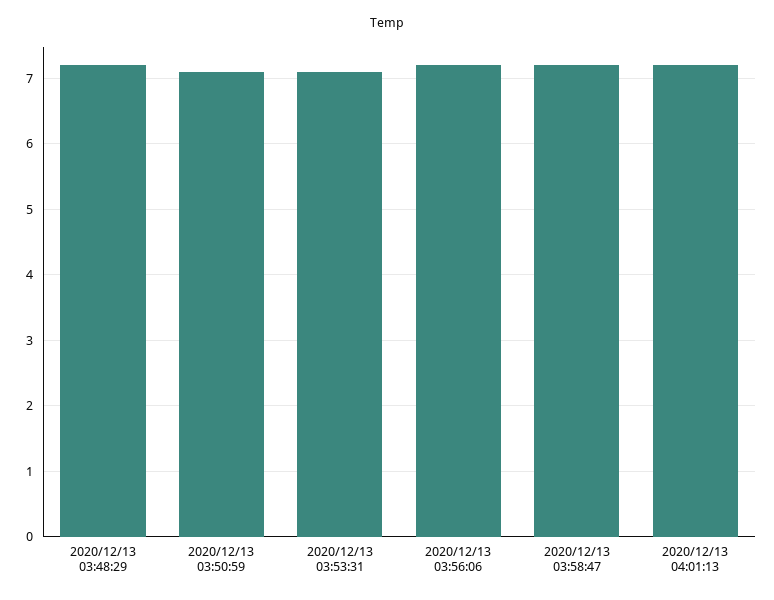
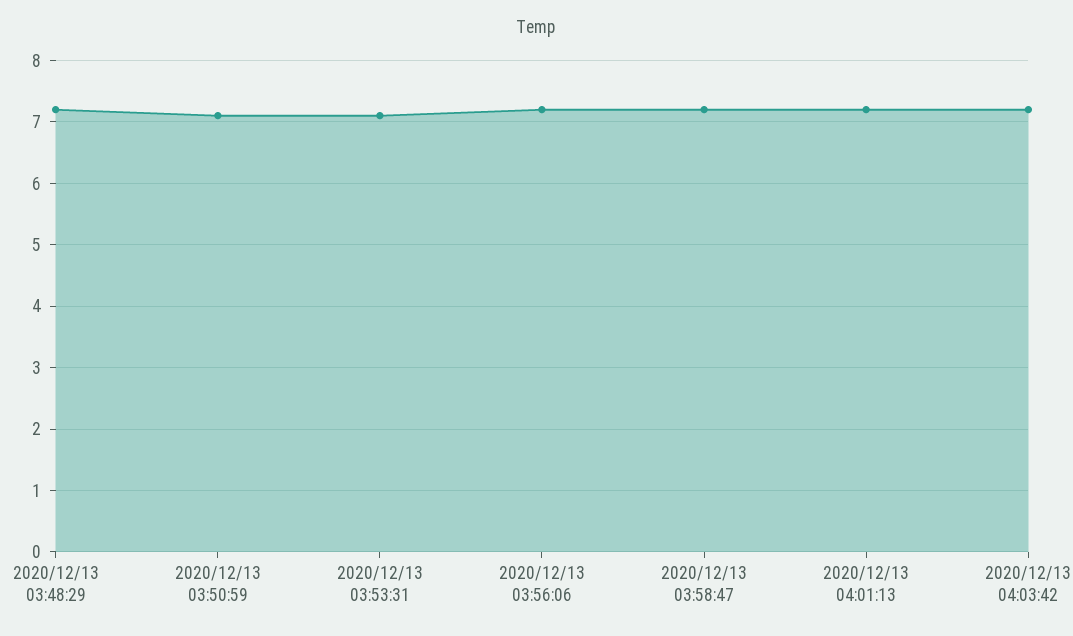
2020/12/13 04:03:42: none -> 7.2

